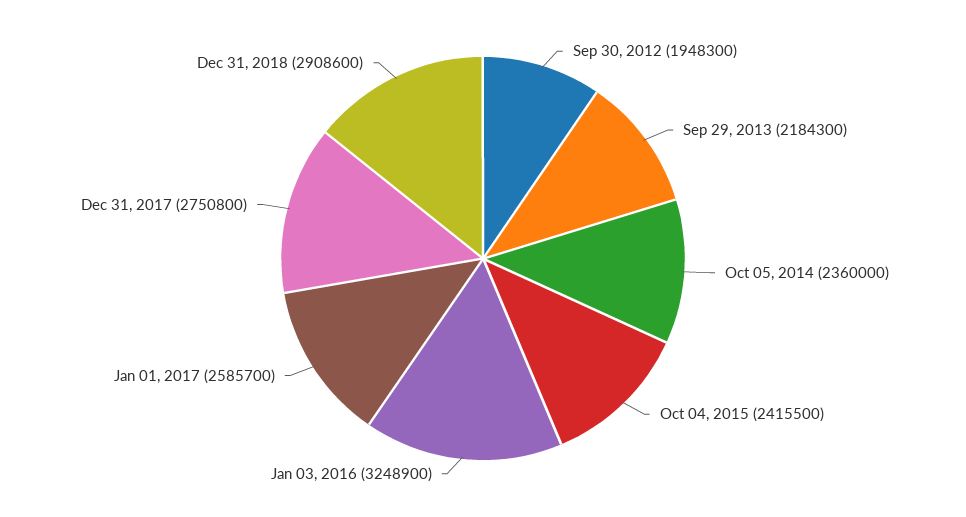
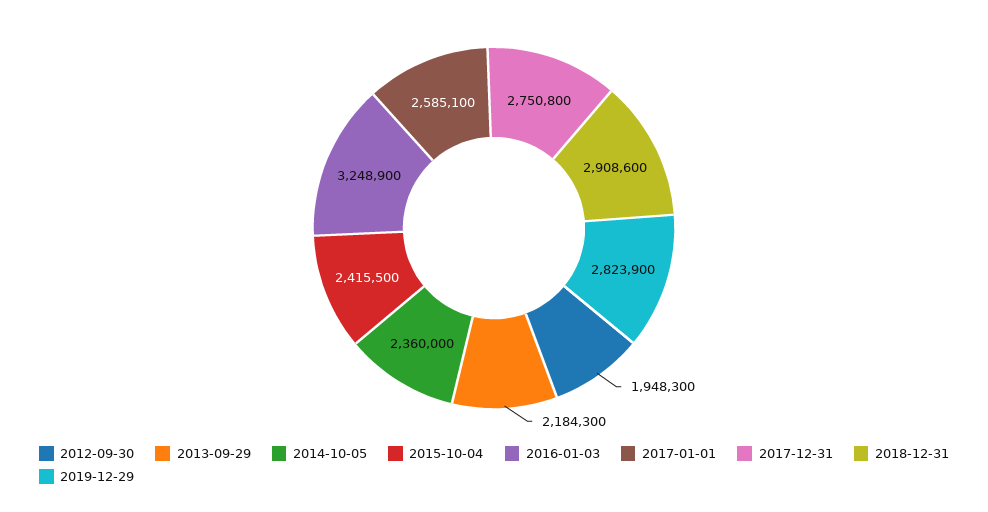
Jan 01, 2017: 2585700 -> 2585100
2019-12-29: none -> 2823900

